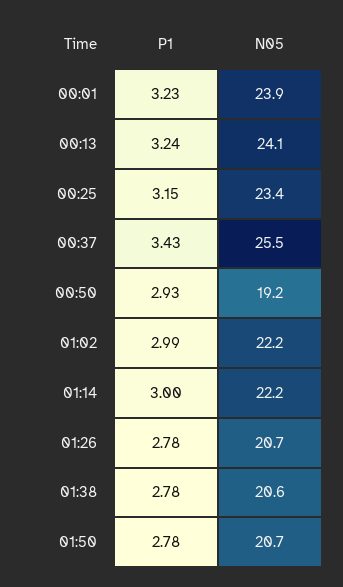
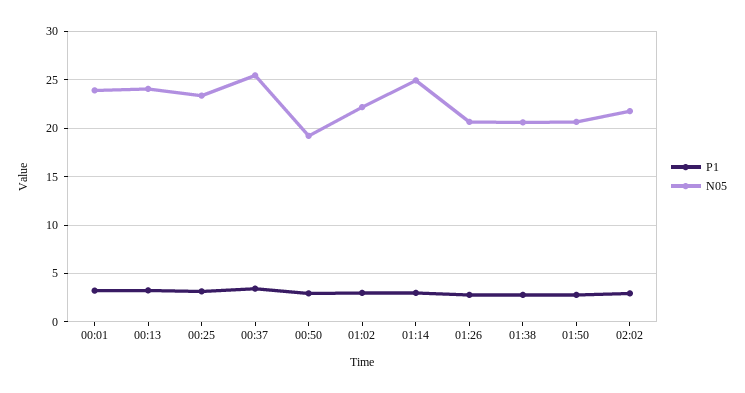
N05, 01:14: 22.2 -> 25
P1, 02:02: none -> 3
N05, 02:02: none -> 22

